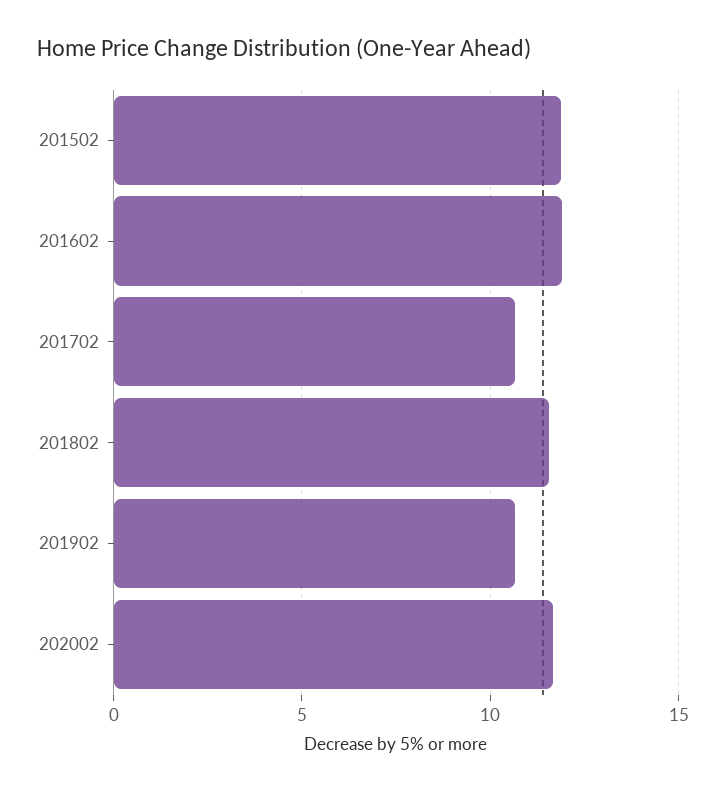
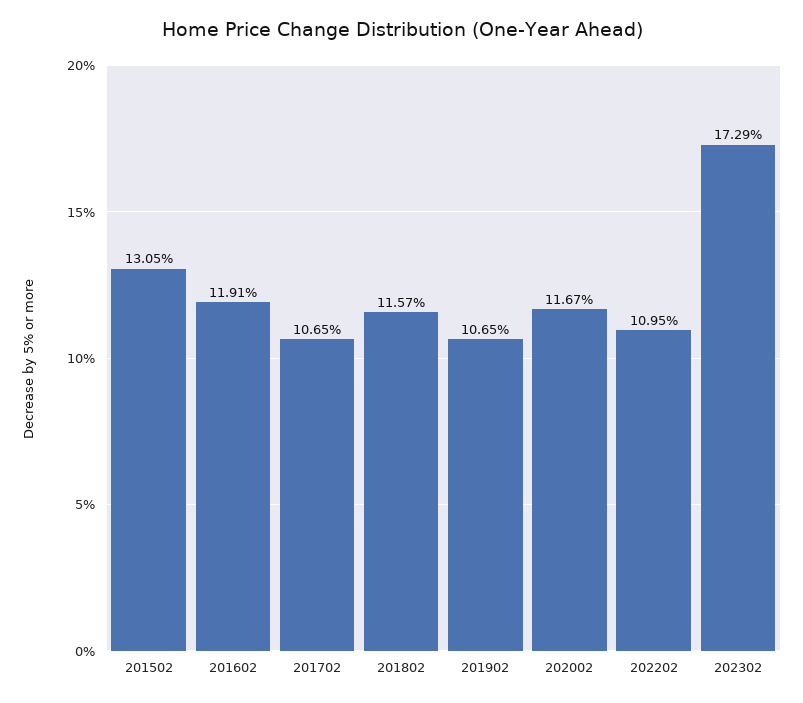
201502: 12 -> 13.05
202202: none -> 10.95
202302: none -> 17.29

